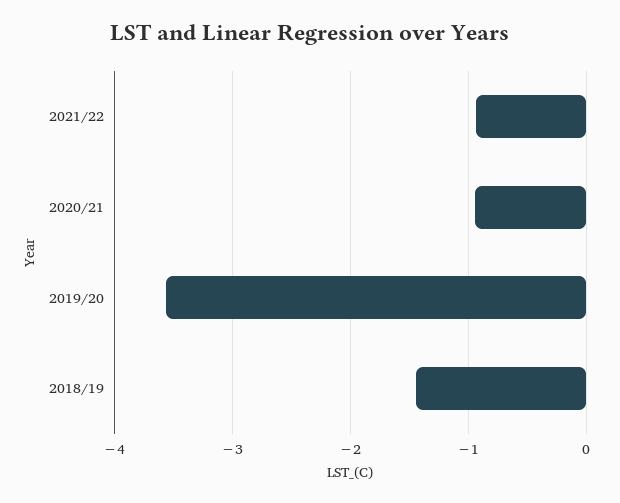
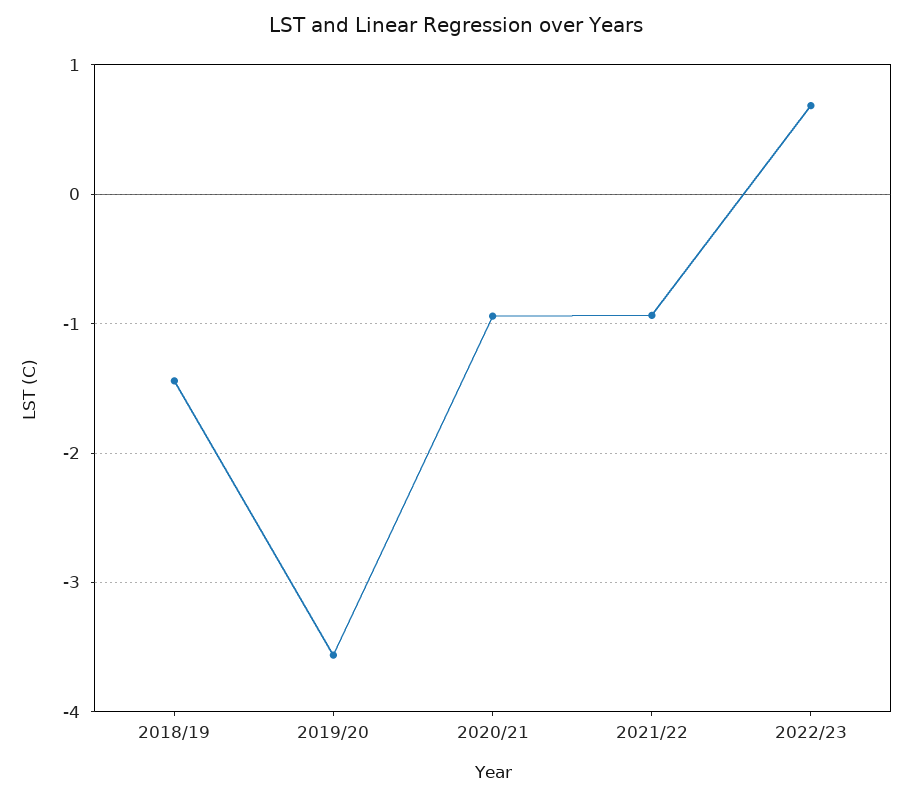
2022/23: none -> 0.7

